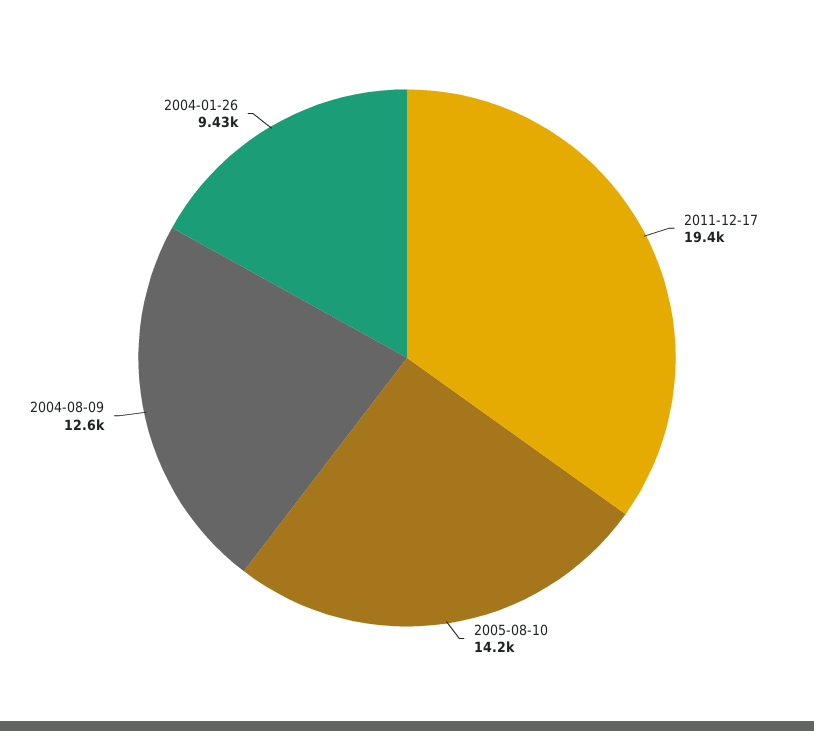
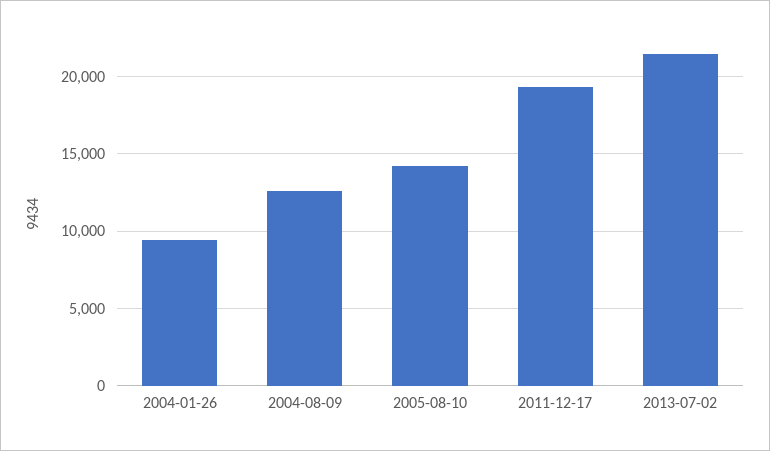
2013-07-02: none -> 21500

